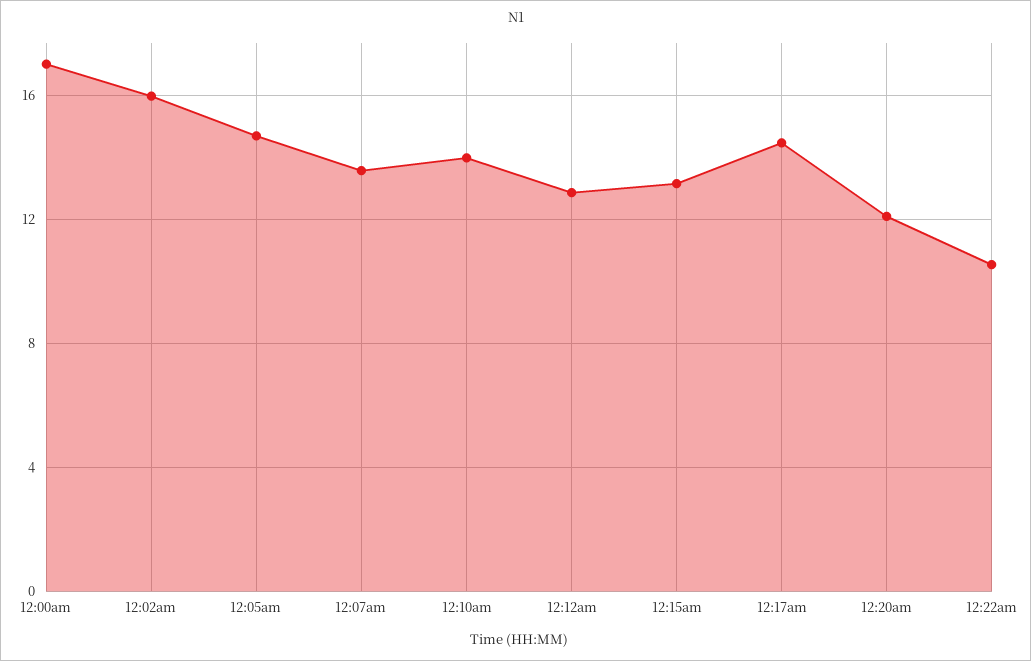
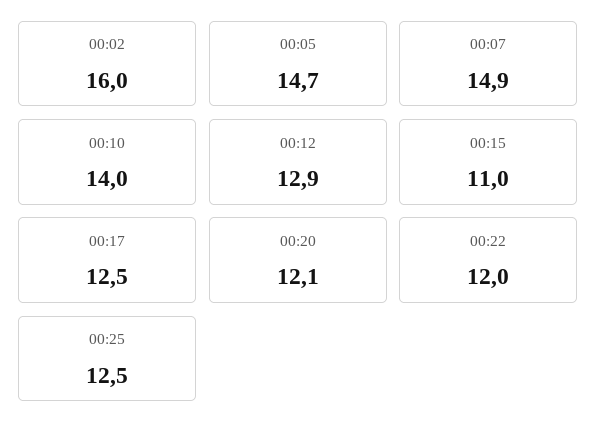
12:00am: 17 -> none
12:07am: 13.5 -> 14.9
12:15am: 13 -> 11
12:17am: 14.5 -> 12.5
12:22am: 10.5 -> 12
00:25: none -> 12.5

